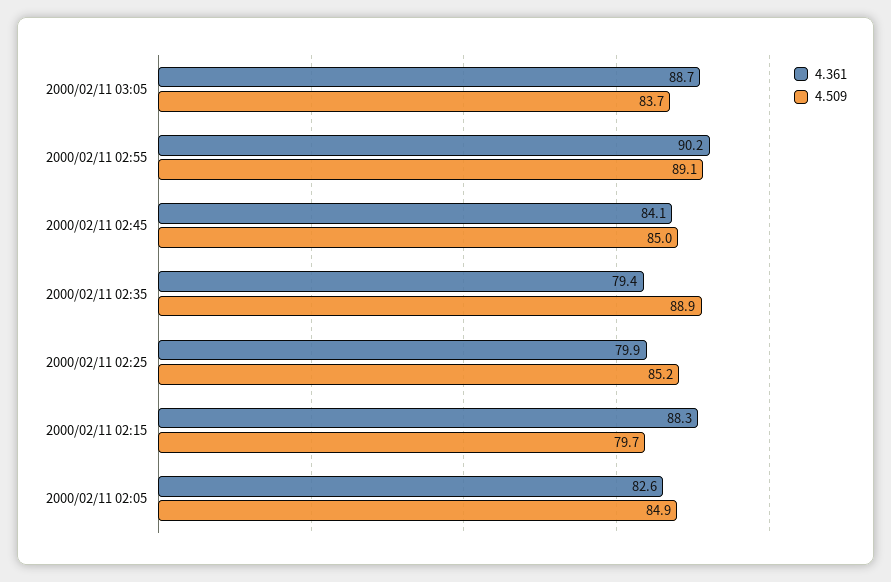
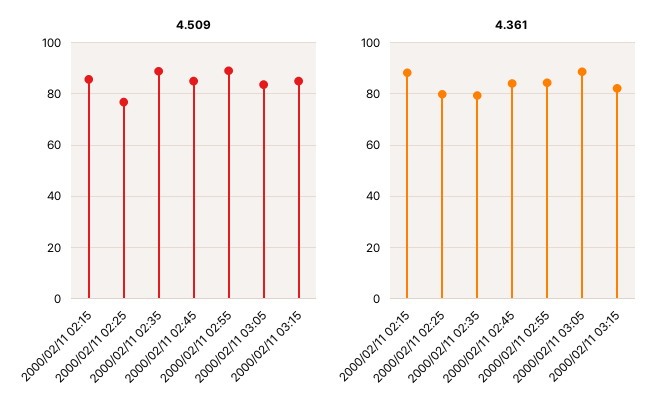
4.361, 2000/02/11 02:55: 90.2 -> 85
4.509, 2000/02/11 02:25: 85.2 -> 77.5
4.509, 2000/02/11 02:15: 79.7 -> 85
4.361, 2000/02/11 02:05: 82.6 -> none
4.509, 2000/02/11 02:05: 84.9 -> none
4.509, 2000/02/11 03:15: none -> 85
4.361, 2000/02/11 03:15: none -> 82.5

